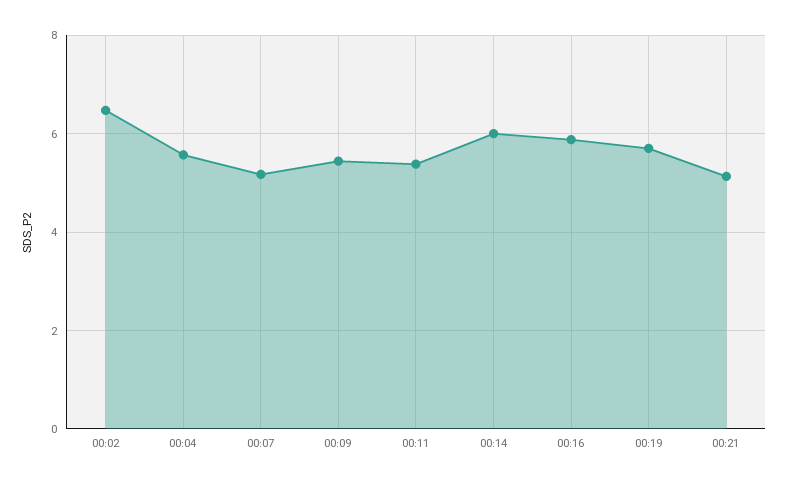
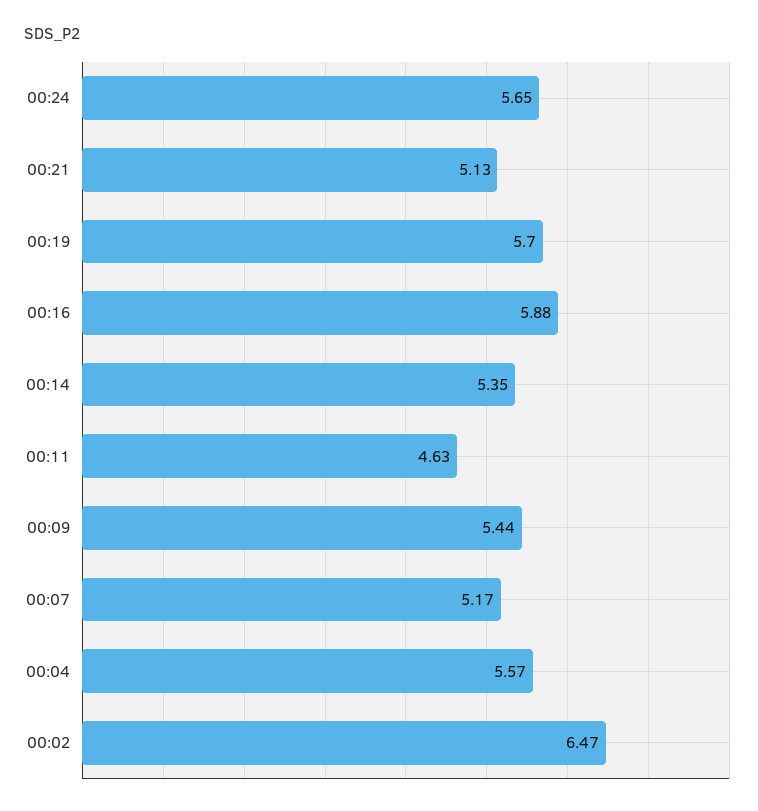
00:11: 5.4 -> 4.63
00:14: 6 -> 5.35
00:24: none -> 5.65

